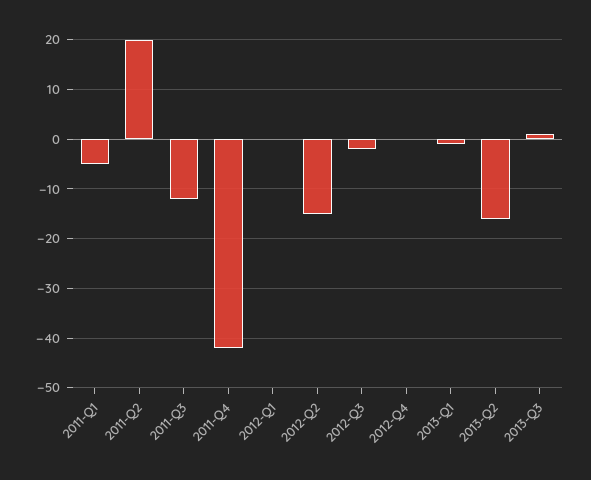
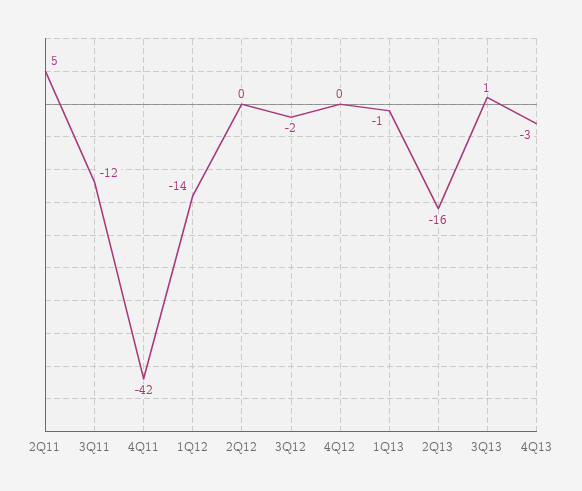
2011-Q1: -5 -> none
2011-Q2: 20 -> 5
2012-Q1: 0 -> -14
2012-Q2: -15 -> 0
4Q13: none -> -3

